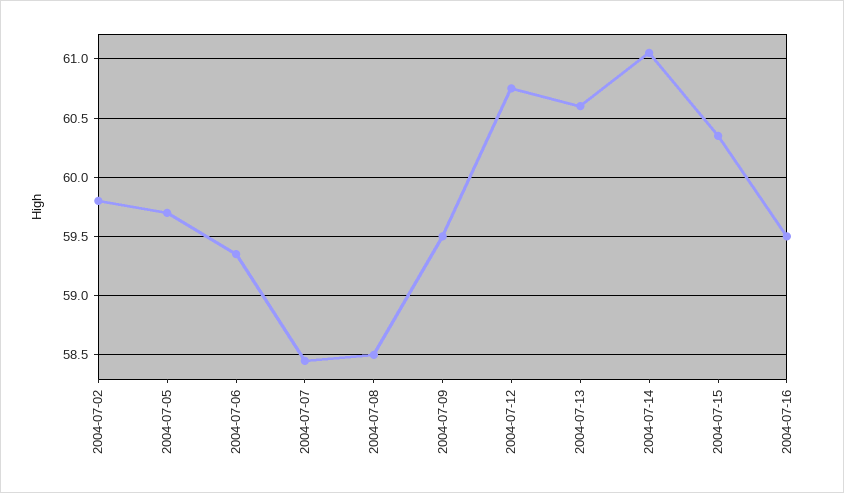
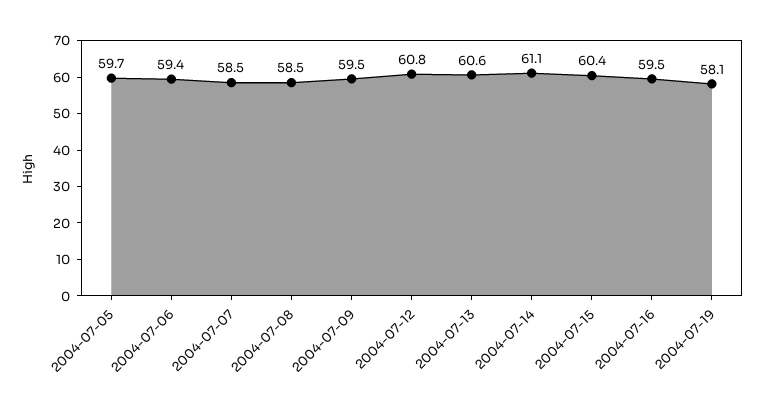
2004-07-02: 59.8 -> none
2004-07-19: none -> 58.1

